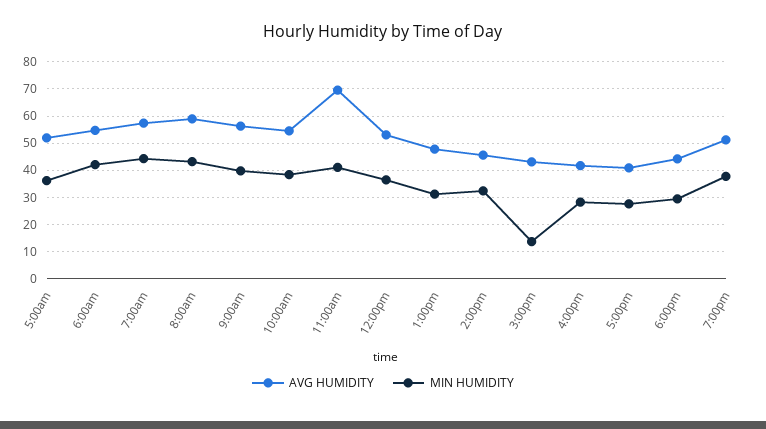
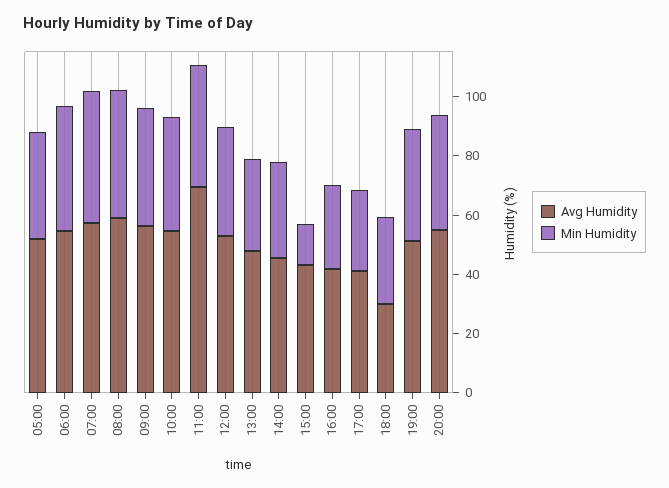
AVG HUMIDITY, 6:00pm: 45 -> 30
AVG HUMIDITY, 20:00: none -> 55
MIN HUMIDITY, 20:00: none -> 40

